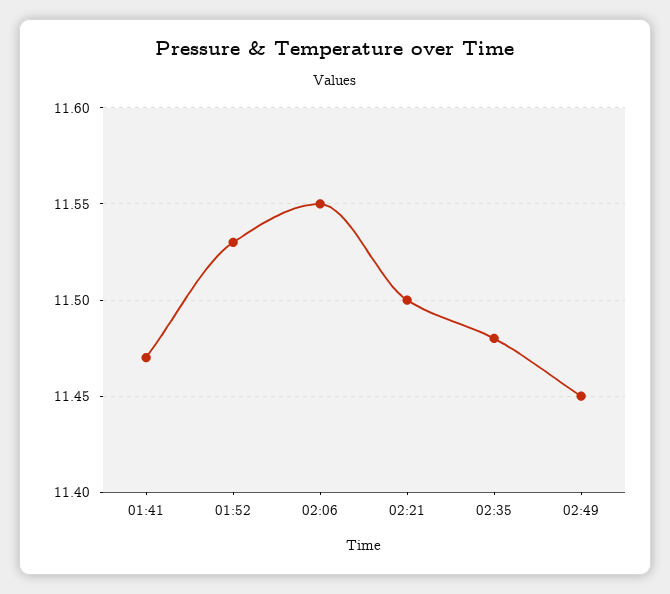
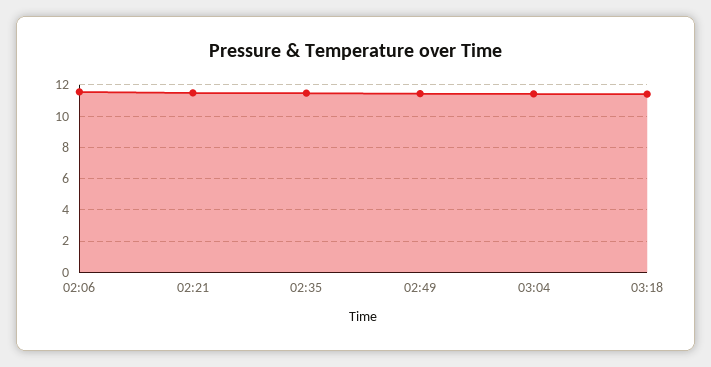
01:41: 11.47 -> none
01:52: 11.53 -> none
03:04: none -> 11.5
03:18: none -> 11.5

